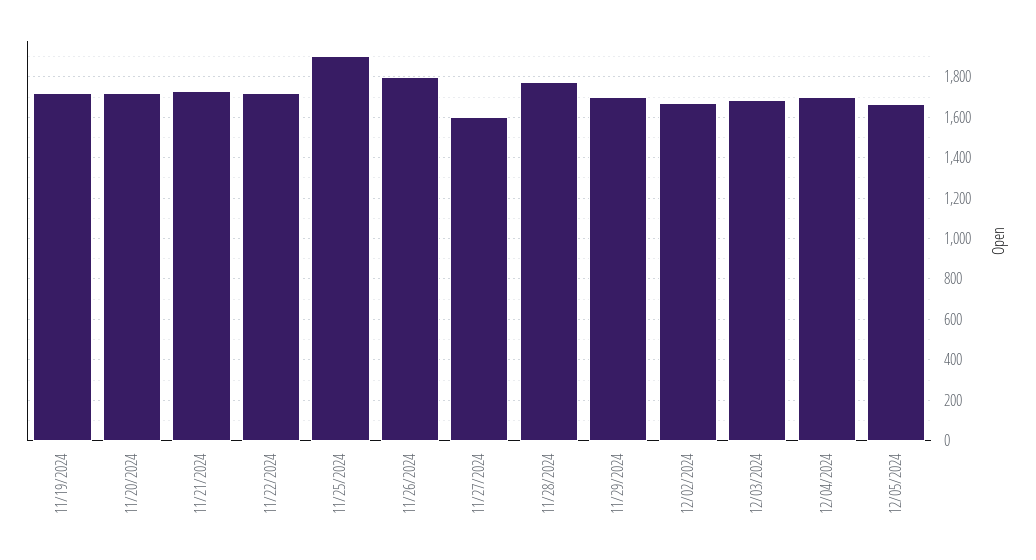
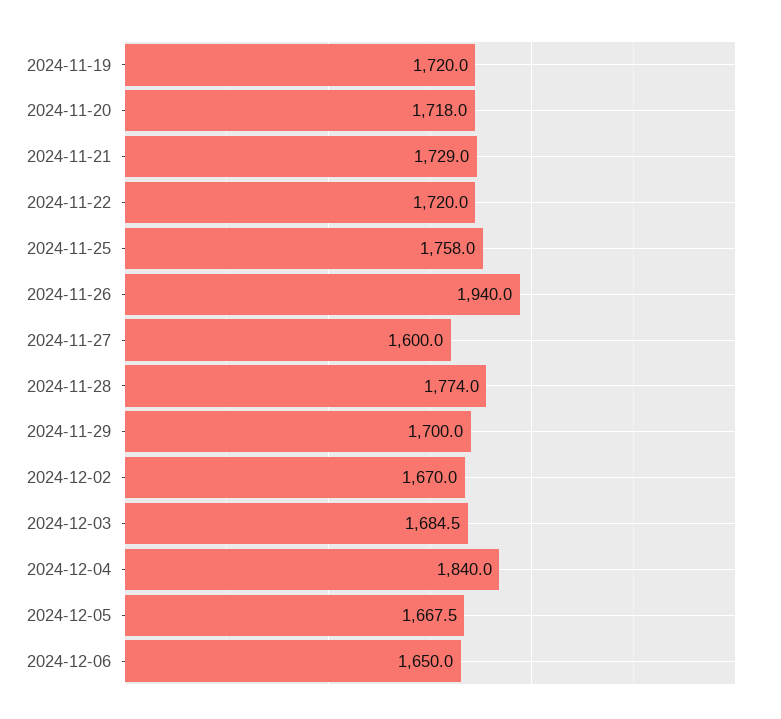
11/25/2024: 1900 -> 1758
11/26/2024: 1800 -> 1940
12/04/2024: 1700 -> 1840
2024-12-06: none -> 1650

